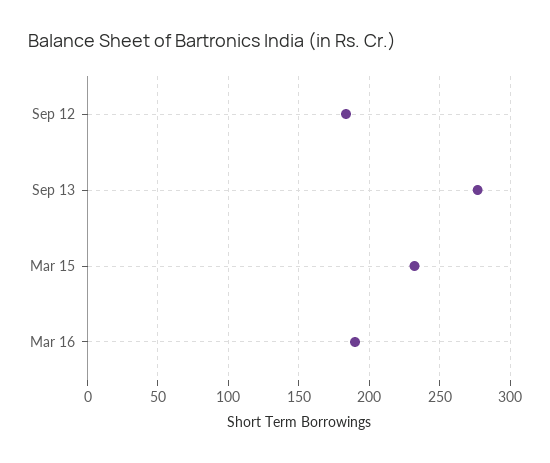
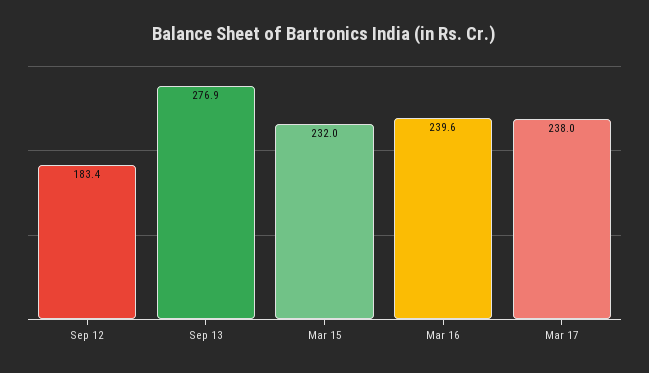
Mar 16: 190 -> 239.6
Mar 17: none -> 238

